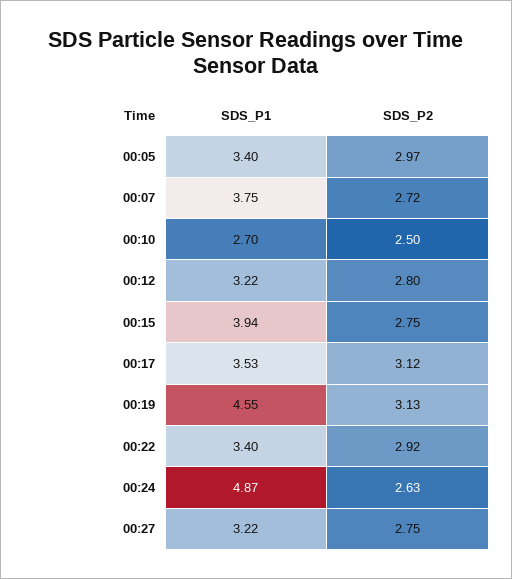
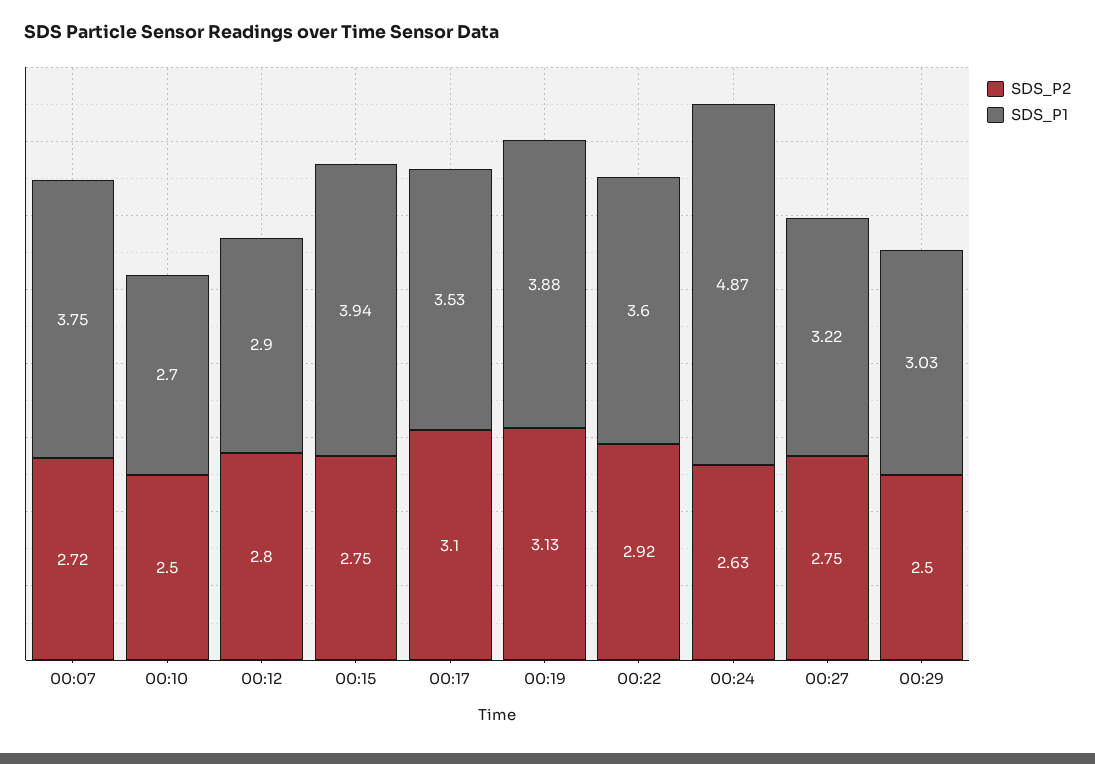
SDS_P1, 00:05: 3.4 -> none
SDS_P2, 00:05: 2.97 -> none
SDS_P1, 00:12: 3.22 -> 2.9
SDS_P2, 00:17: 3.12 -> 3.1
SDS_P1, 00:19: 4.55 -> 3.88
SDS_P1, 00:22: 3.4 -> 3.6
SDS_P2, 00:29: none -> 2.5
SDS_P1, 00:29: none -> 3.03

